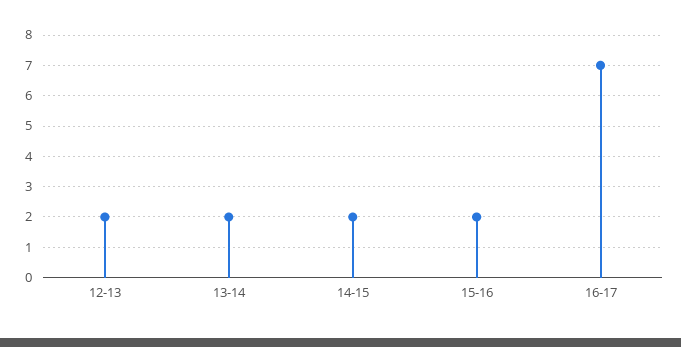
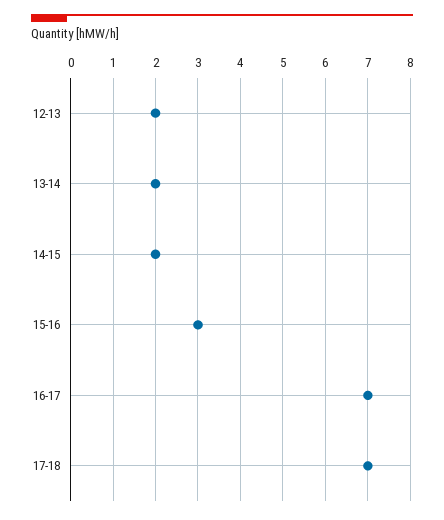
15-16: 2 -> 3
17-18: none -> 7

